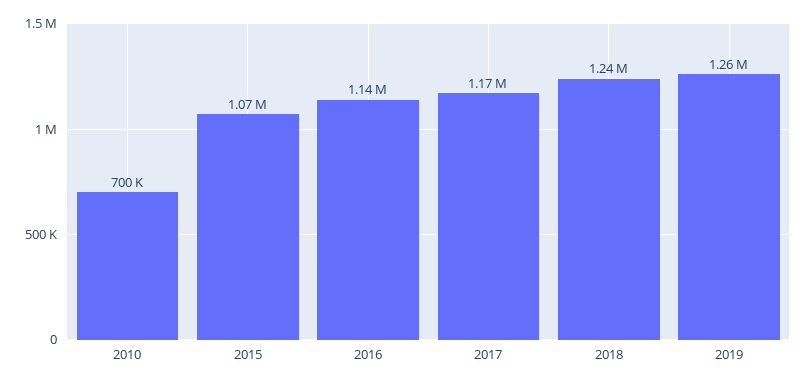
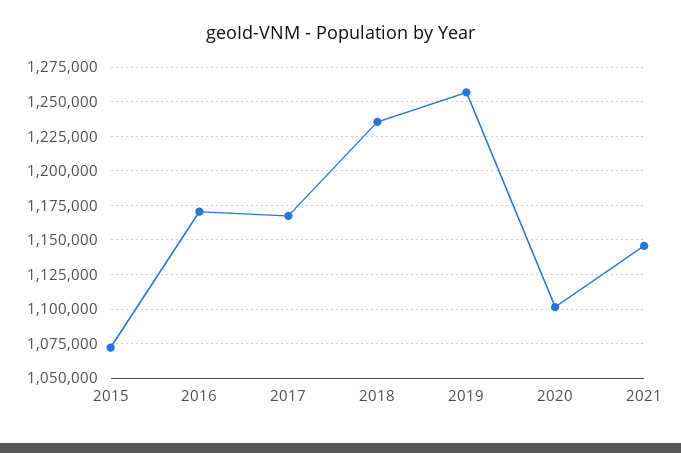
2010: 700000 -> none
2016: 1140000 -> 1170000
2020: none -> 1100000
2021: none -> 1145000

